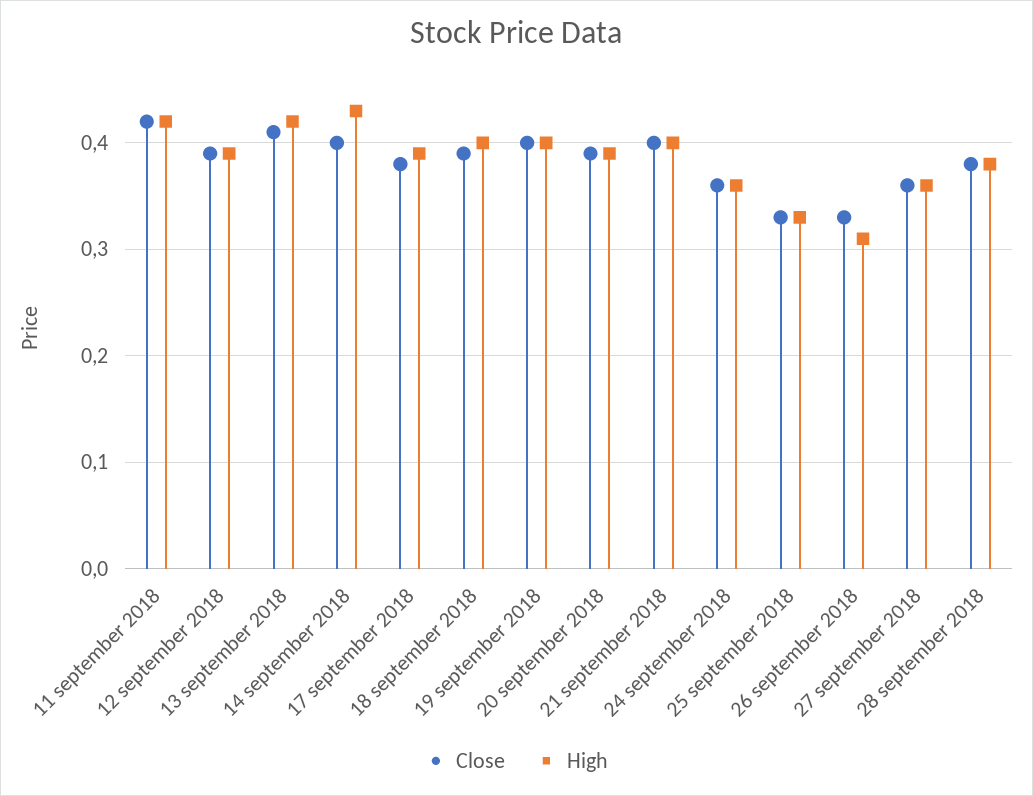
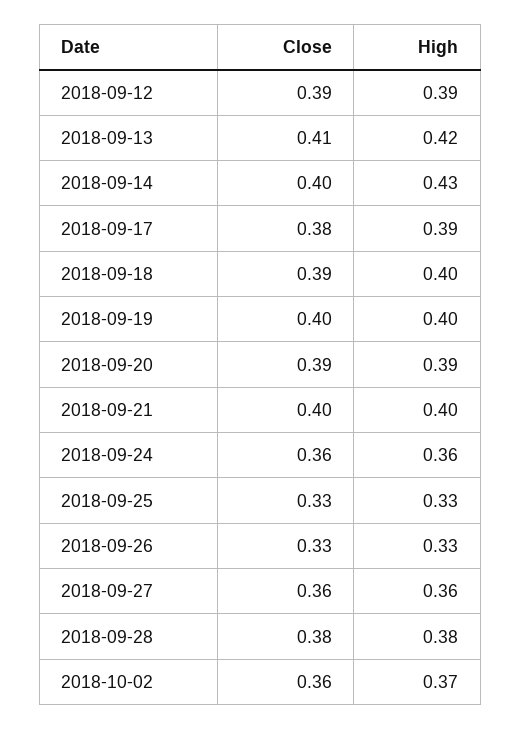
Close, 11 september 2018: 0.42 -> none
High, 11 september 2018: 0.42 -> none
High, 26 september 2018: 0.31 -> 0.33
Close, 2018-10-02: none -> 0.36
High, 2018-10-02: none -> 0.37

